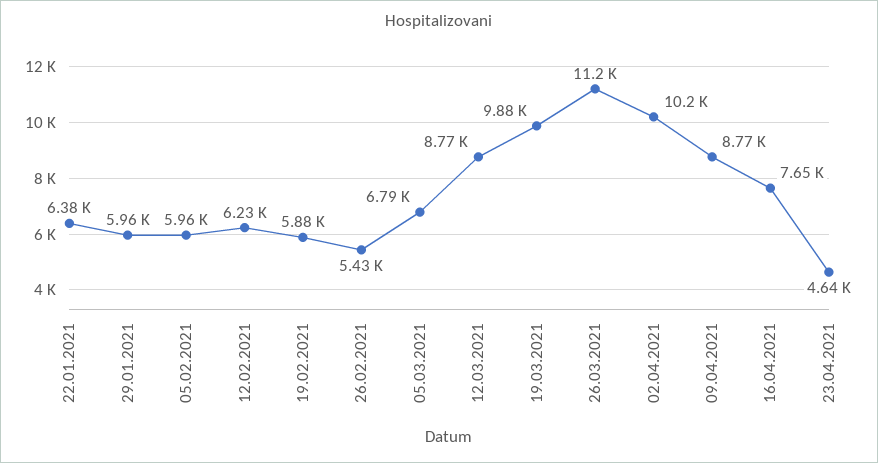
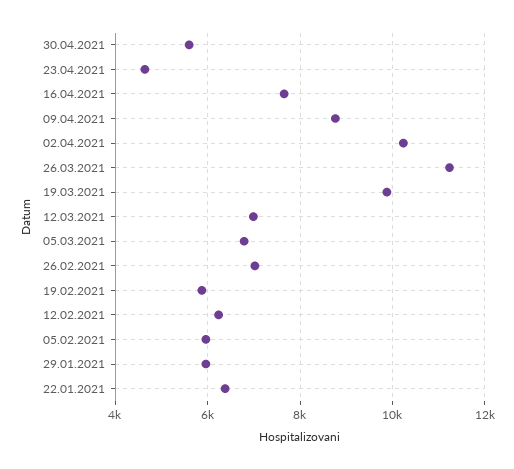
26.02.2021: 5430 -> 7000
12.03.2021: 8770 -> 7000
30.04.2021: none -> 5600

